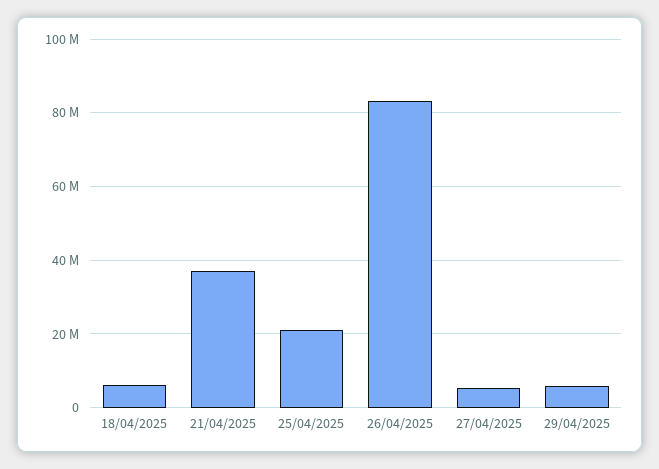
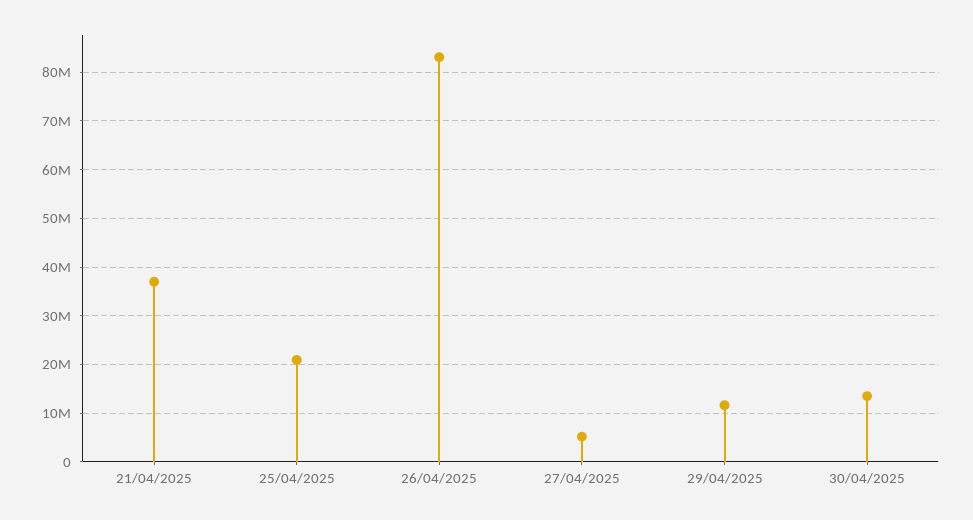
18/04/2025: 6000000 -> none
29/04/2025: 6000000 -> 12000000
30/04/2025: none -> 14000000

